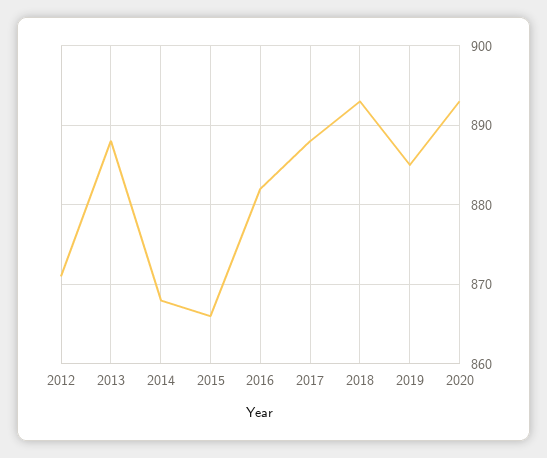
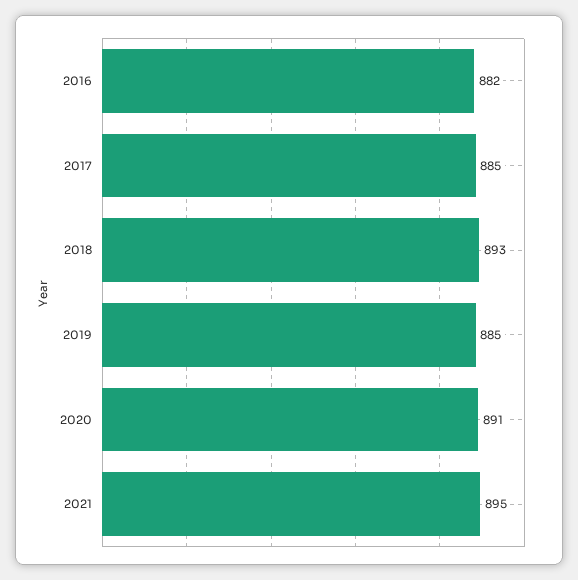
2012: 871 -> none
2013: 888 -> none
2014: 868 -> none
2015: 866 -> none
2017: 888 -> 885
2020: 893 -> 891
2021: none -> 895

